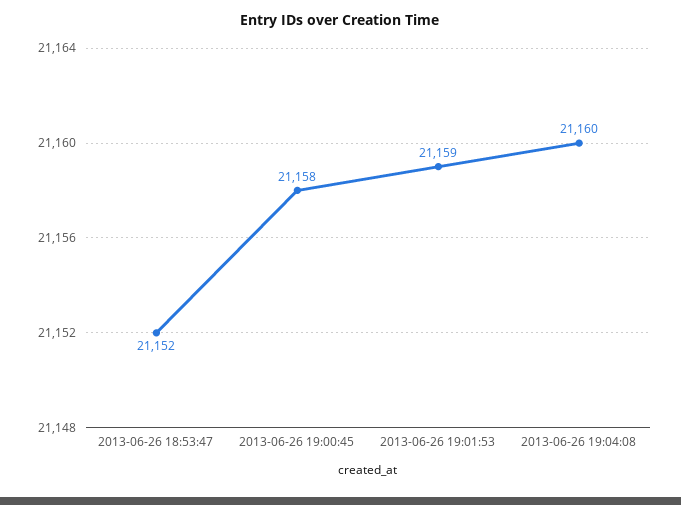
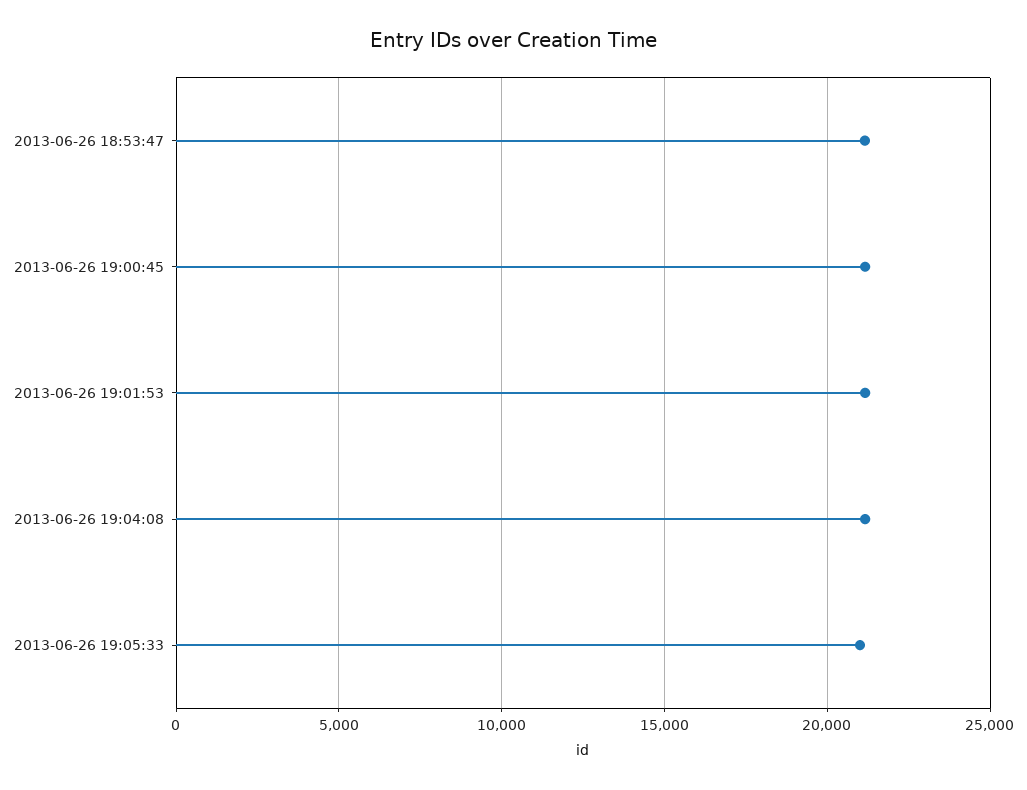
2013-06-26 19:05:33: none -> 21000

